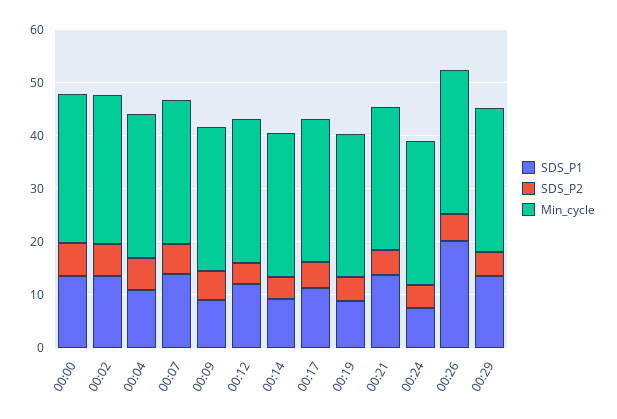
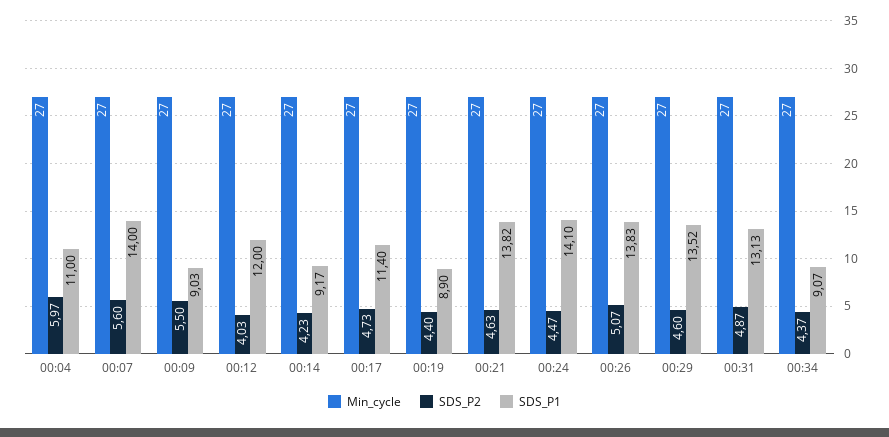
SDS_P1, 00:00: 14 -> none
SDS_P2, 00:00: 6 -> none
Min_cycle, 00:00: 28 -> none
SDS_P1, 00:02: 14 -> none
SDS_P2, 00:02: 6 -> none
Min_cycle, 00:02: 28 -> none
SDS_P1, 00:24: 8 -> 14.1
SDS_P1, 00:26: 20 -> 13.83
Min_cycle, 00:31: none -> 27
SDS_P2, 00:31: none -> 4.87
SDS_P1, 00:31: none -> 13.13
Min_cycle, 00:34: none -> 27
SDS_P2, 00:34: none -> 4.37
SDS_P1, 00:34: none -> 9.07

